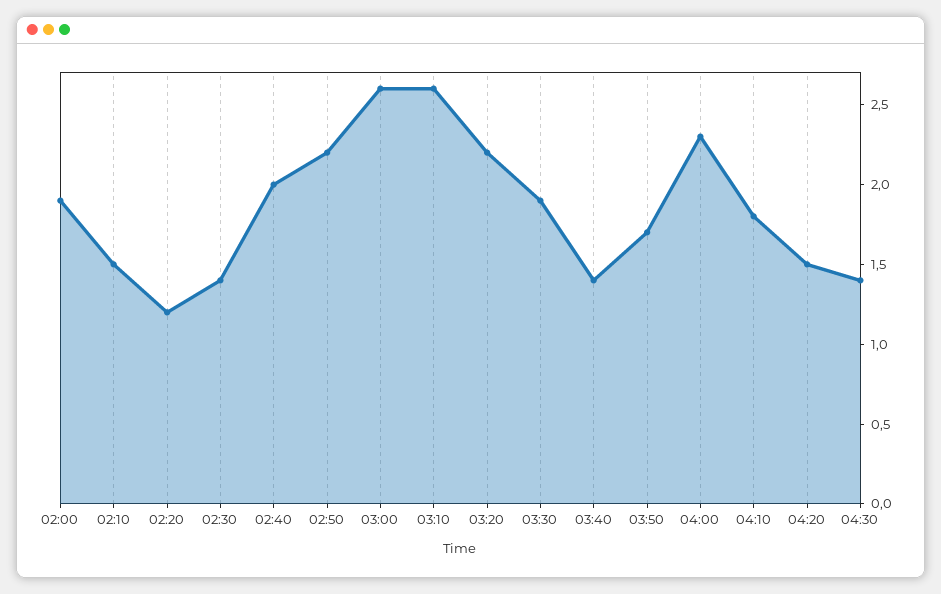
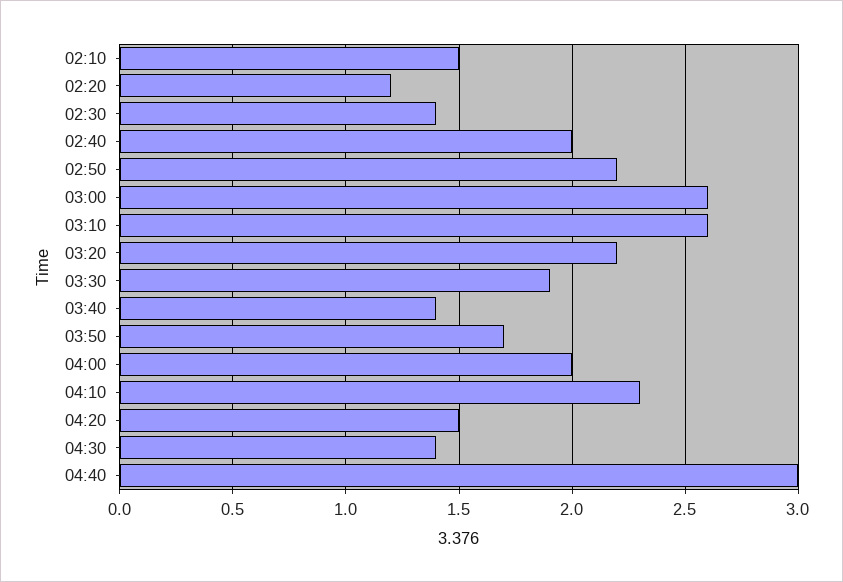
02:00: 1.9 -> none
04:00: 2.3 -> 2
04:10: 1.8 -> 2.3
04:40: none -> 3

